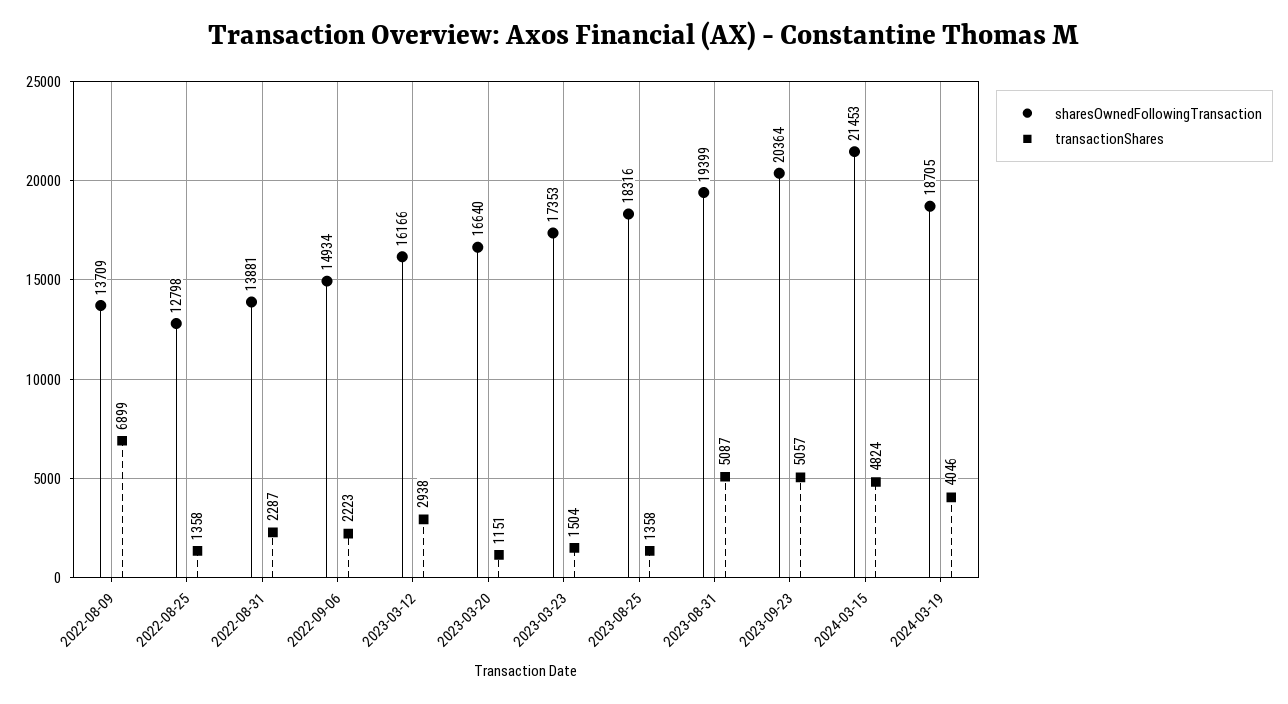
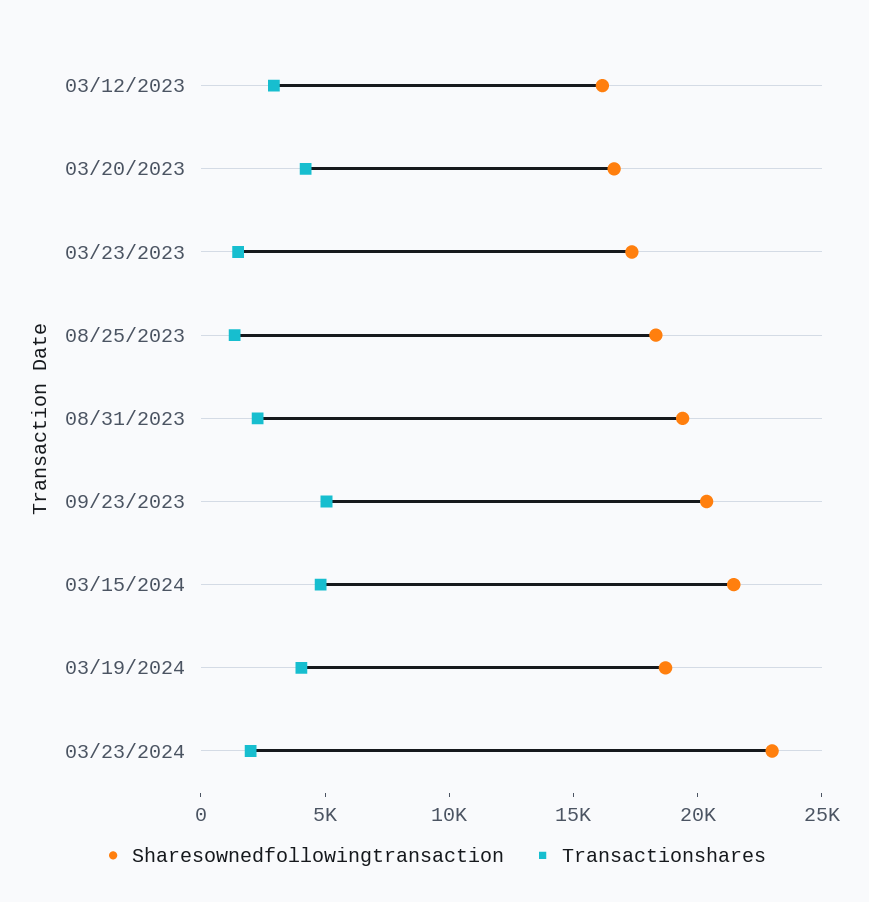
sharesOwnedFollowingTransaction, 2022-08-09: 13709 -> none
transactionShares, 2022-08-09: 6899 -> none
sharesOwnedFollowingTransaction, 2022-08-25: 12798 -> none
transactionShares, 2022-08-25: 1358 -> none
sharesOwnedFollowingTransaction, 2022-08-31: 13881 -> none
transactionShares, 2022-08-31: 2287 -> none
sharesOwnedFollowingTransaction, 2022-09-06: 14934 -> none
transactionShares, 2022-09-06: 2223 -> none
transactionShares, 2023-03-20: 1151 -> 4000
transactionShares, 2023-08-31: 5087 -> 2000
sharesOwnedFollowingTransaction, 03/23/2024: none -> 23000
transactionShares, 03/23/2024: none -> 2000

